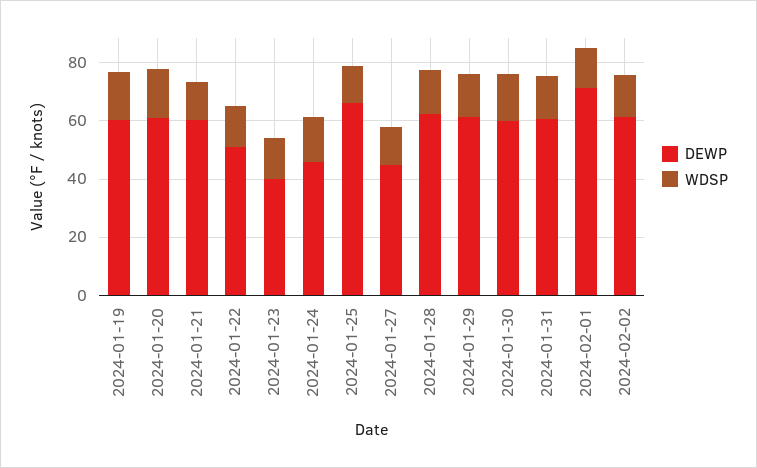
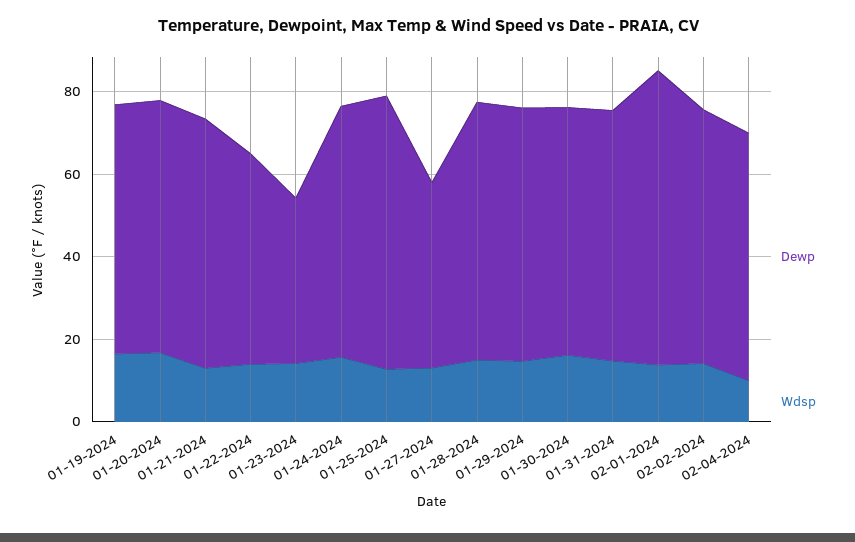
DEWP, 2024-01-24: 45 -> 60
DEWP, 02-04-2024: none -> 60
WDSP, 02-04-2024: none -> 10

